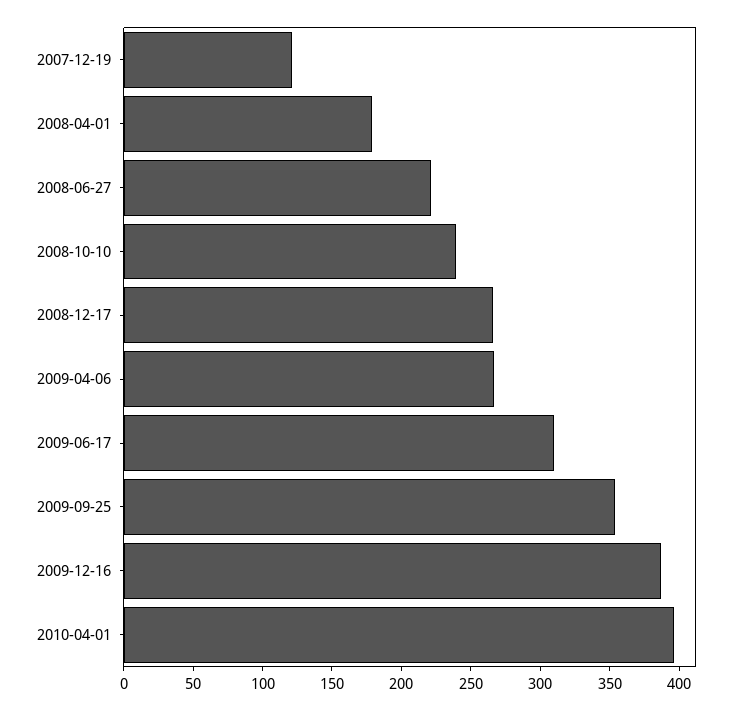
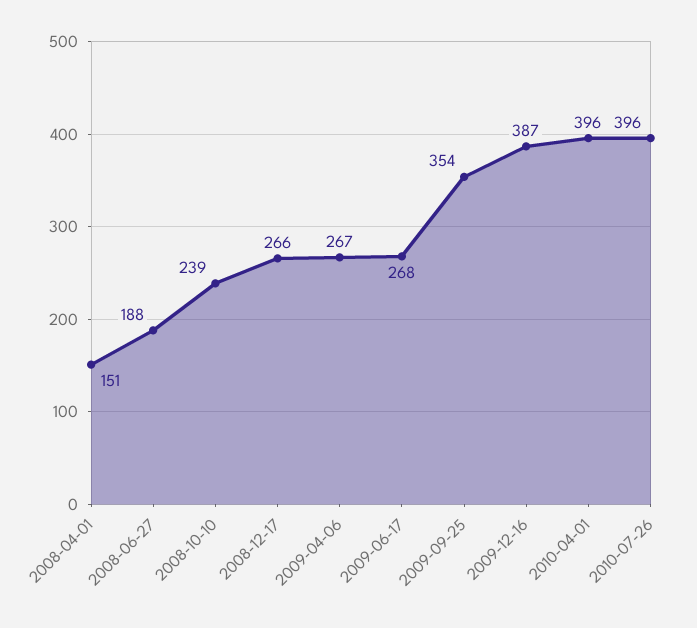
2007-12-19: 120 -> none
2008-04-01: 180 -> 151
2008-06-27: 220 -> 188
2009-06-17: 310 -> 268
2010-07-26: none -> 396

